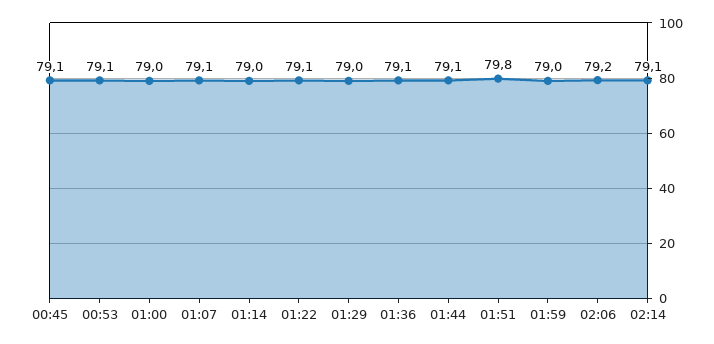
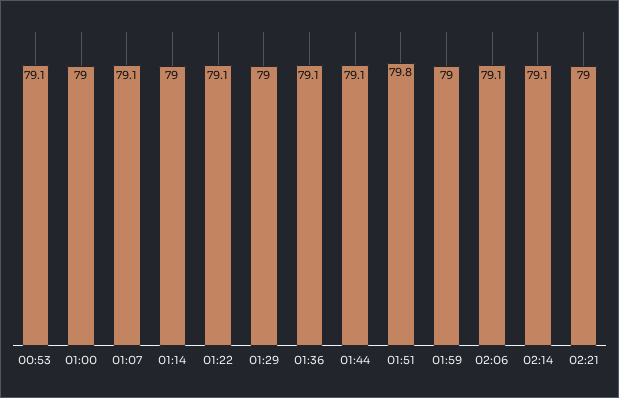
00:45: 79.1 -> none
02:06: 79.2 -> 79.1
02:21: none -> 79

